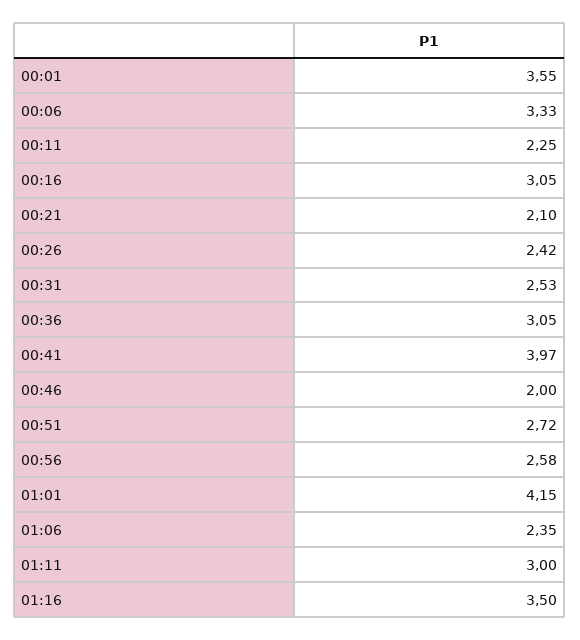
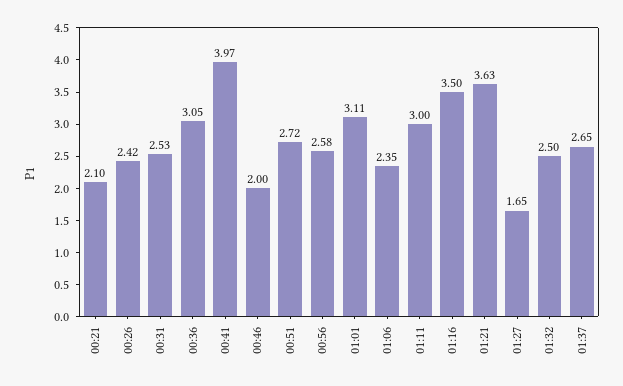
00:01: 3.55 -> none
00:06: 3.33 -> none
00:11: 2.25 -> none
00:16: 3.05 -> none
01:01: 4.15 -> 3.11
01:21: none -> 3.63
01:27: none -> 1.65
01:32: none -> 2.5
01:37: none -> 2.65

